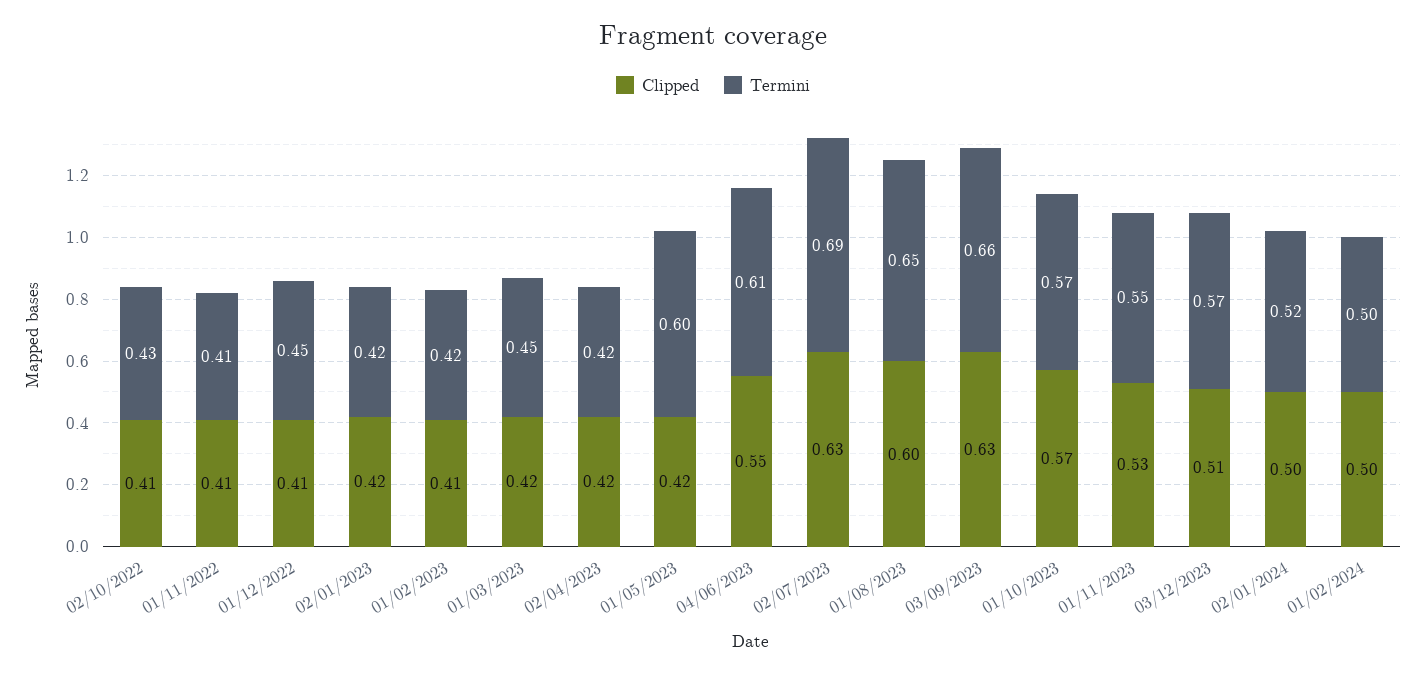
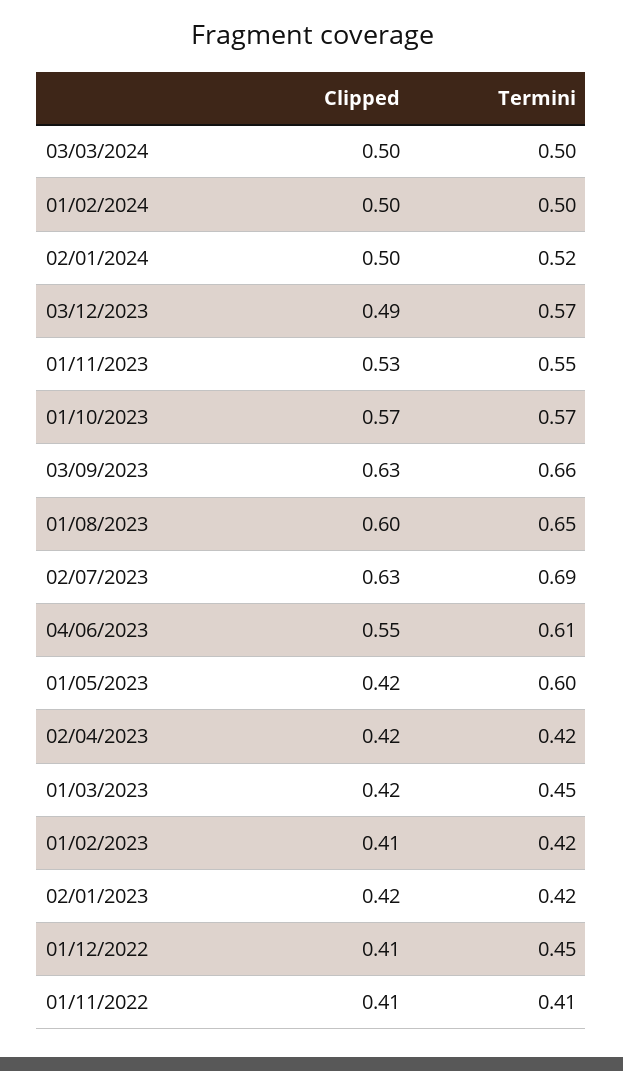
Clipped, 02/10/2022: 0.41 -> none
Termini, 02/10/2022: 0.43 -> none
Clipped, 03/12/2023: 0.51 -> 0.49
Clipped, 03/03/2024: none -> 0.5
Termini, 03/03/2024: none -> 0.5

